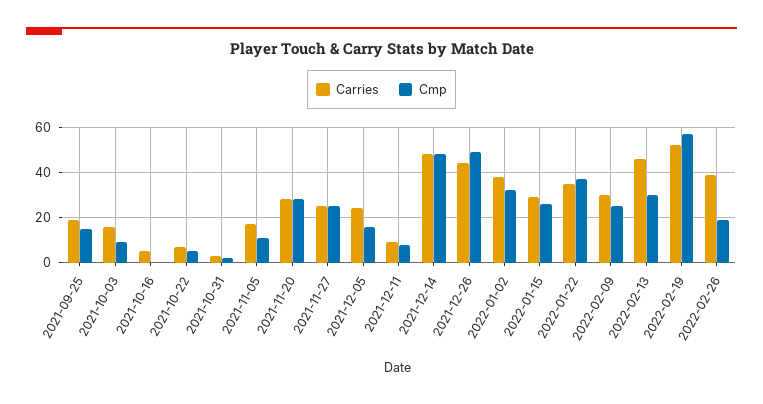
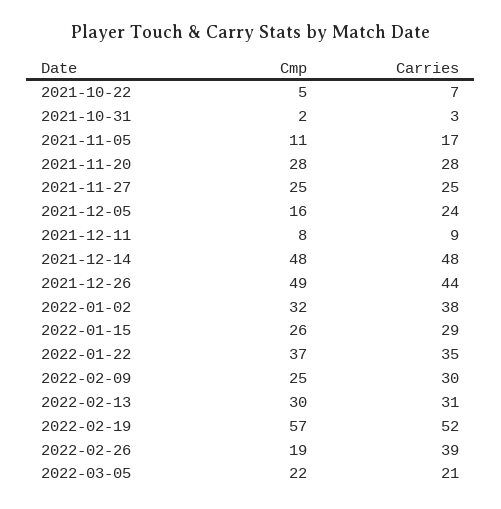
Carries, 2021-09-25: 20 -> none
Cmp, 2021-09-25: 15 -> none
Carries, 2021-10-03: 15 -> none
Cmp, 2021-10-03: 10 -> none
Carries, 2021-10-16: 5 -> none
Cmp, 2021-10-16: 0 -> none
Carries, 2022-02-13: 45 -> 31
Cmp, 2022-03-05: none -> 22
Carries, 2022-03-05: none -> 21

